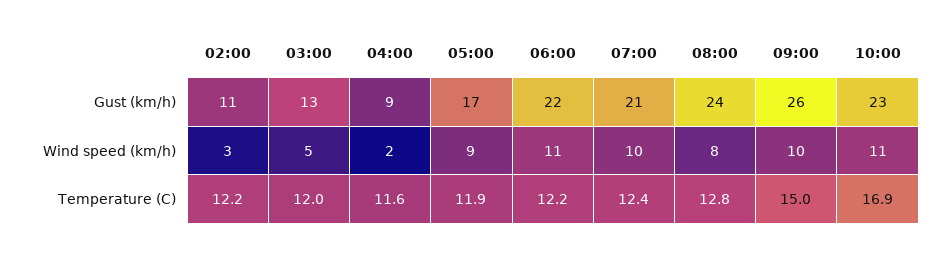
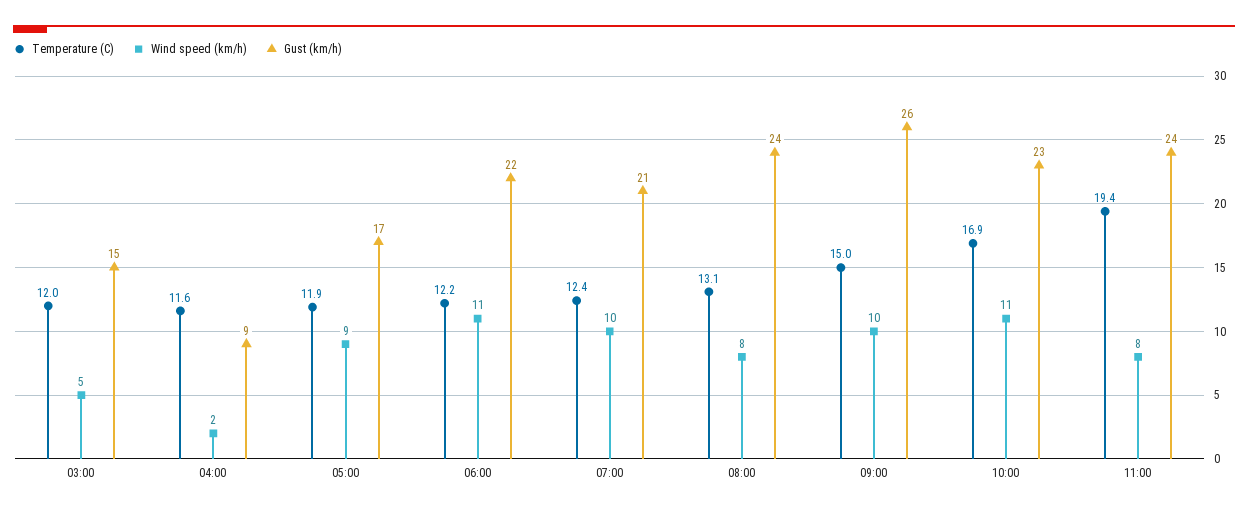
Gust (km/h), 02:00: 11 -> none
Gust (km/h), 03:00: 13 -> 15
Wind speed (km/h), 02:00: 3 -> none
Temperature (C), 02:00: 12.2 -> none
Temperature (C), 08:00: 12.8 -> 13.1
Temperature (C), 11:00: none -> 19.4
Wind speed (km/h), 11:00: none -> 8
Gust (km/h), 11:00: none -> 24

